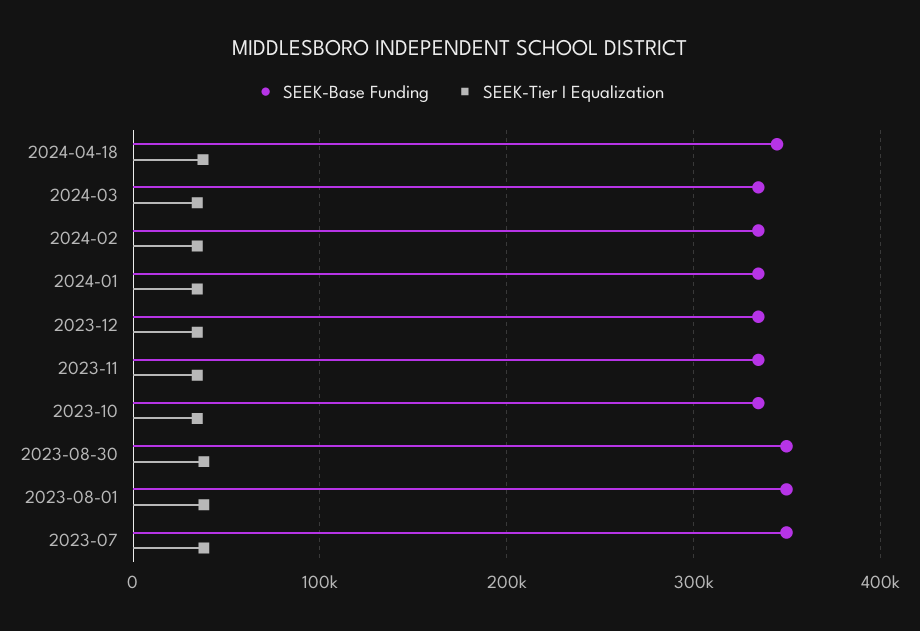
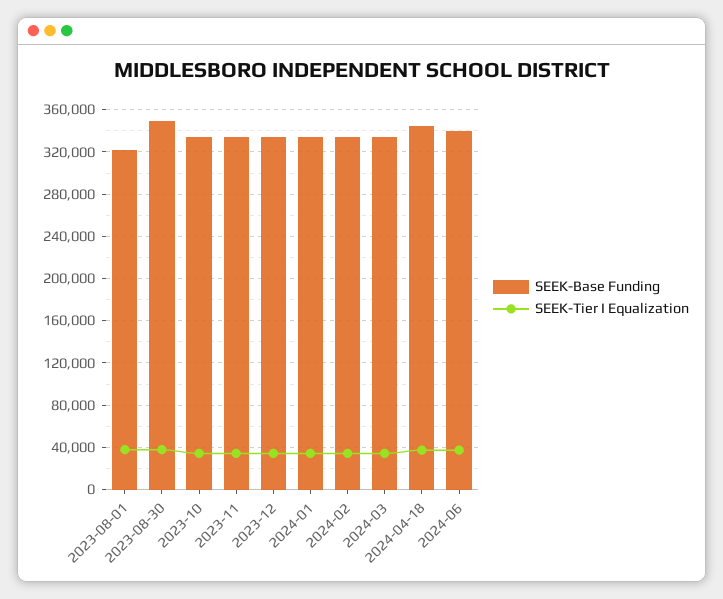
SEEK-Base Funding, 2023-08-01: 350000 -> 320000
SEEK-Base Funding, 2023-07: 350000 -> none
SEEK-Tier I Equalization, 2023-07: 40000 -> none
SEEK-Base Funding, 2024-06: none -> 340000
SEEK-Tier I Equalization, 2024-06: none -> 40000

